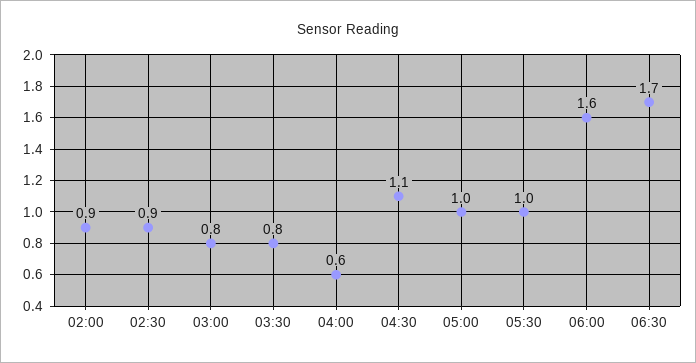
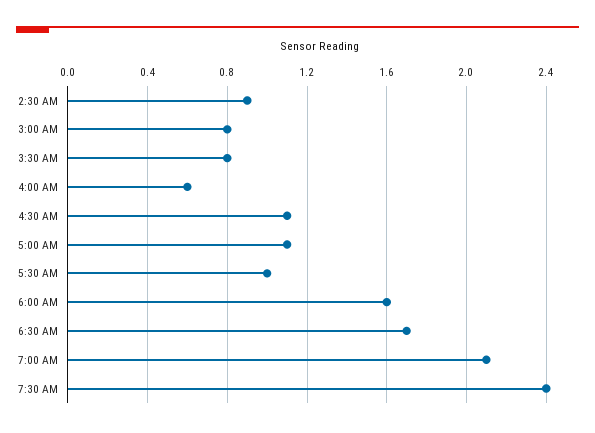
02:00: 0.9 -> none
05:00: 1 -> 1.1
7:00 AM: none -> 2.1
7:30 AM: none -> 2.4

